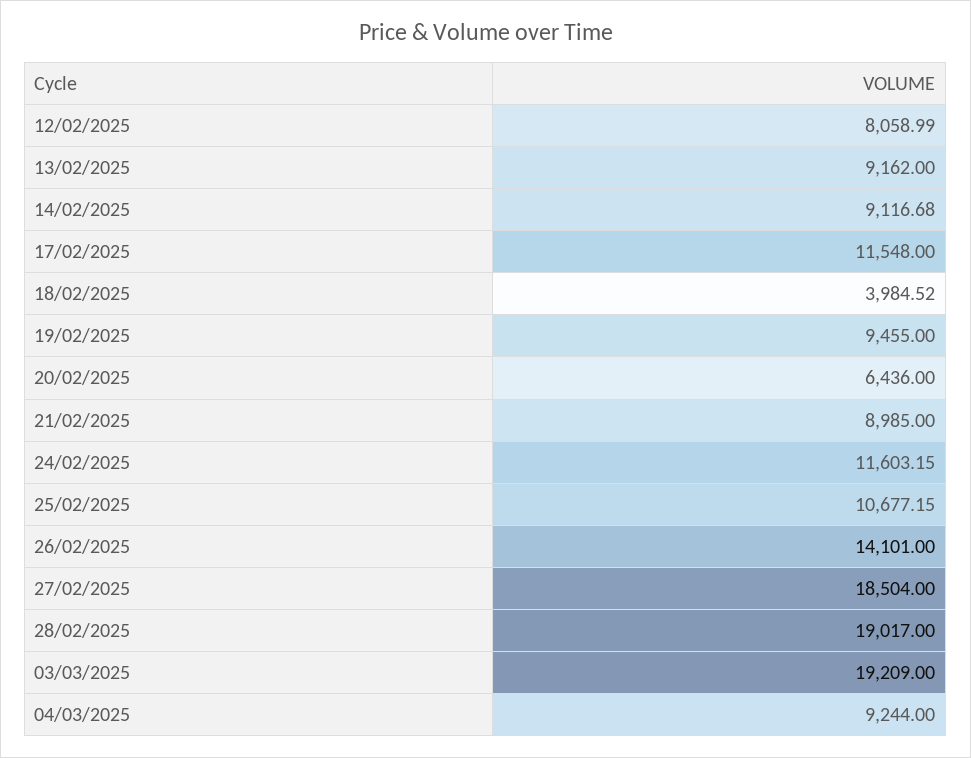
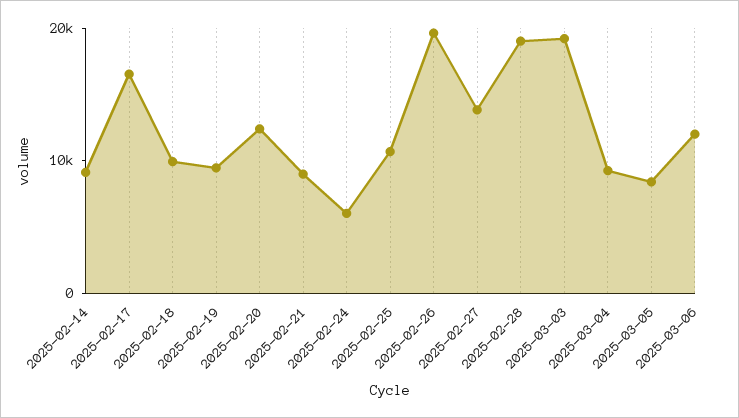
12/02/2025: 8058.99 -> none
13/02/2025: 9162 -> none
17/02/2025: 11548 -> 16000
18/02/2025: 3984.52 -> 10000
20/02/2025: 6436 -> 12000
24/02/2025: 11603.15 -> 6000
26/02/2025: 14101 -> 20000
27/02/2025: 18504 -> 14000
2025-03-05: none -> 8000
2025-03-06: none -> 12000

